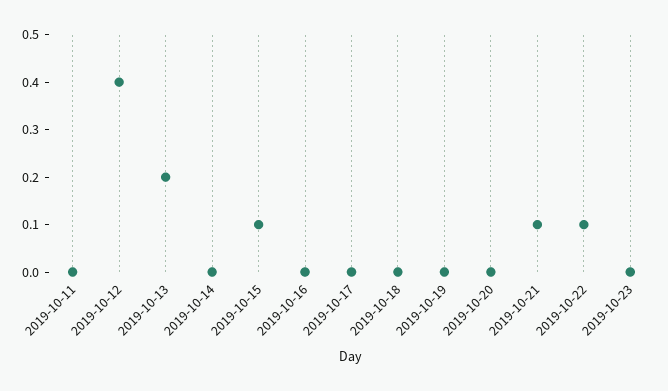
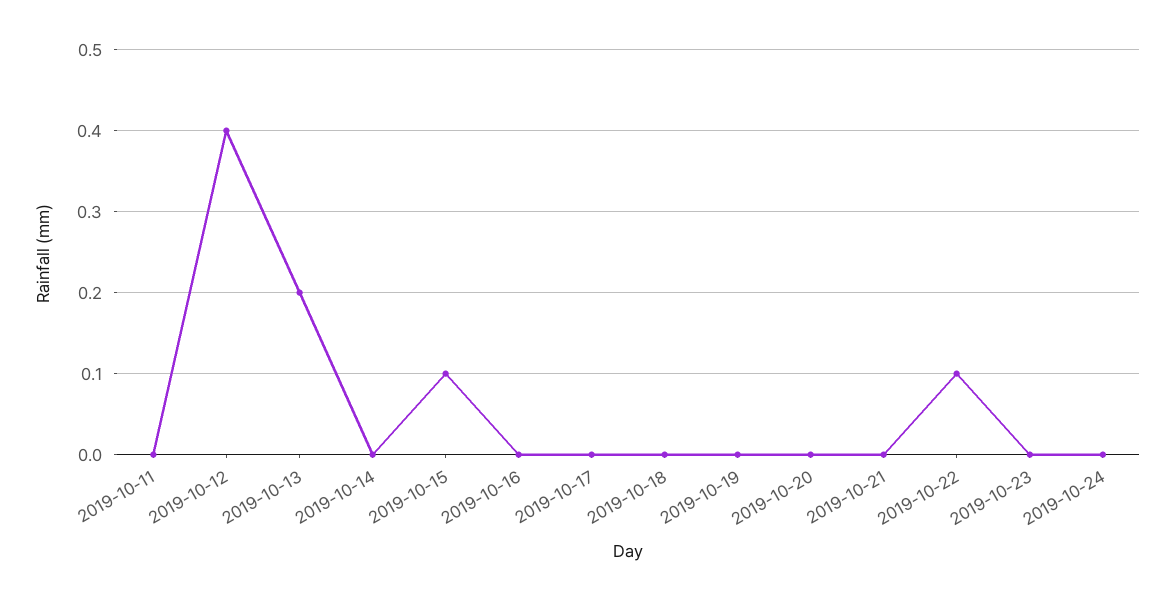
2019-10-21: 0.1 -> 0
2019-10-24: none -> 0

